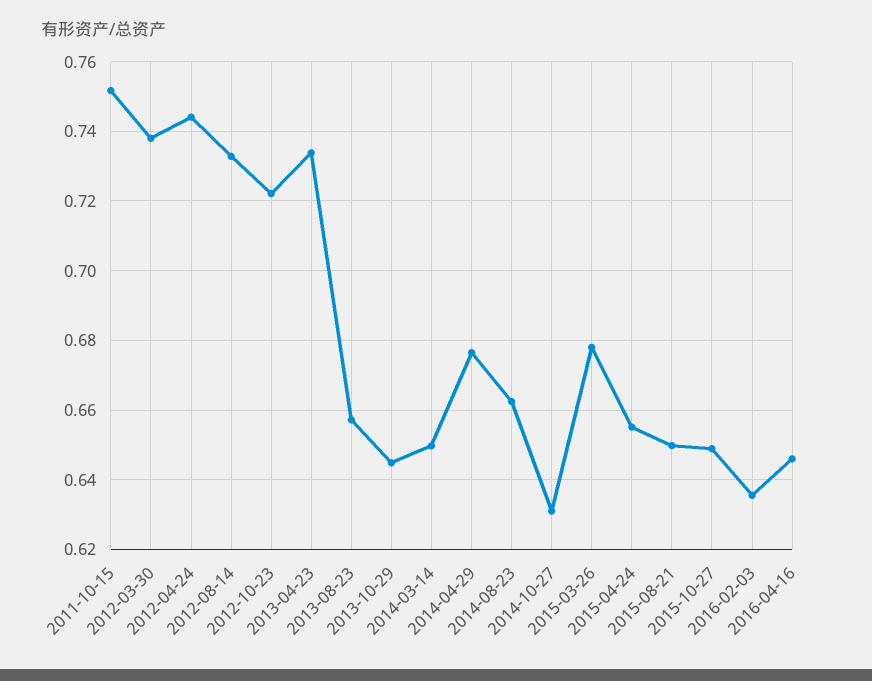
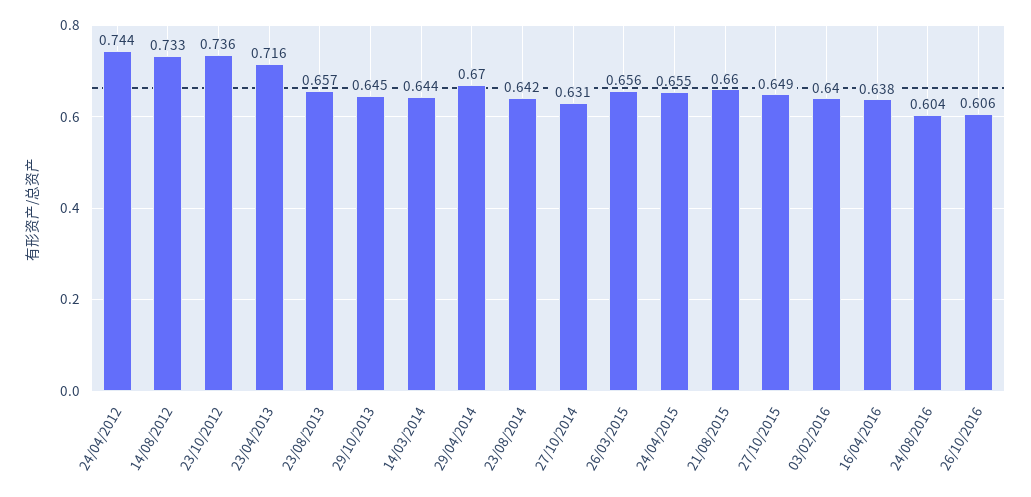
2011-10-15: 0.752 -> none
2012-03-30: 0.738 -> none
2012-10-23: 0.722 -> 0.736
2013-04-23: 0.734 -> 0.716
2014-03-14: 0.65 -> 0.644
2014-04-29: 0.676 -> 0.67
2014-08-23: 0.662 -> 0.642
2015-03-26: 0.678 -> 0.656
2015-08-21: 0.65 -> 0.66
2016-02-03: 0.636 -> 0.64
2016-04-16: 0.646 -> 0.638
24/08/2016: none -> 0.604
26/10/2016: none -> 0.606

